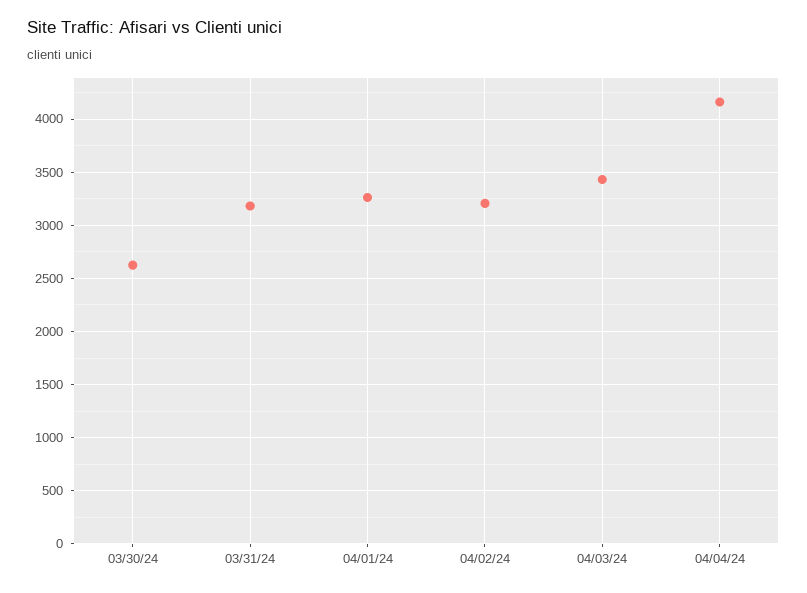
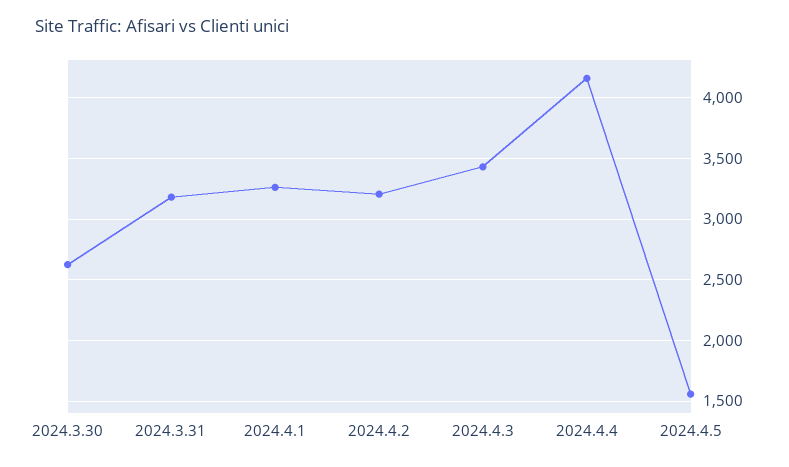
2024.4.5: none -> 1550

